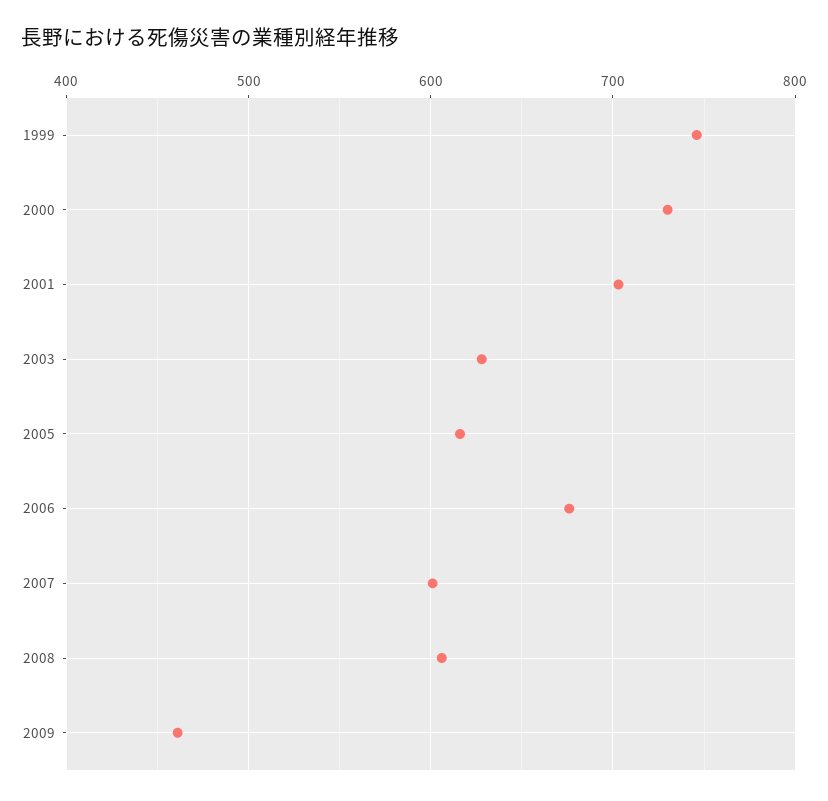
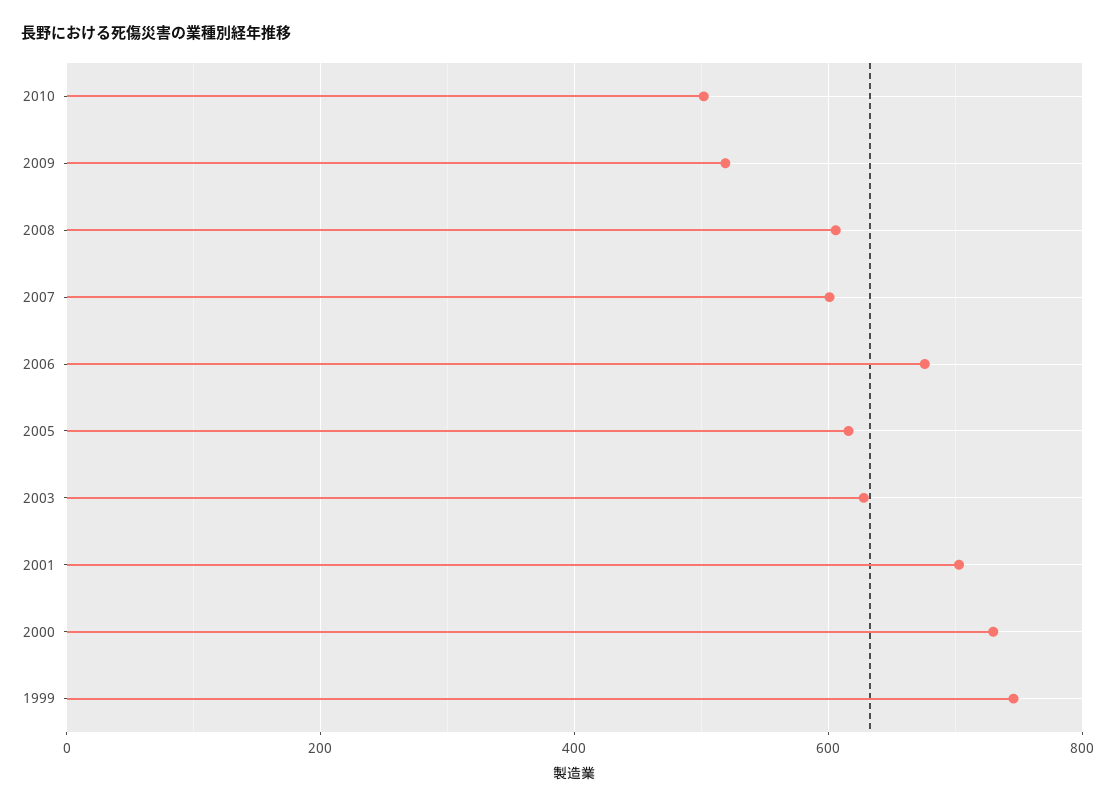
2009: 460 -> 520
2010: none -> 500

